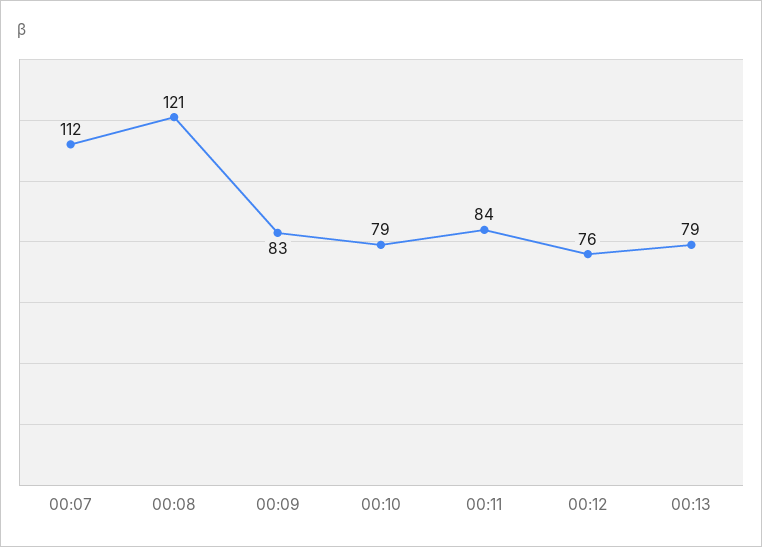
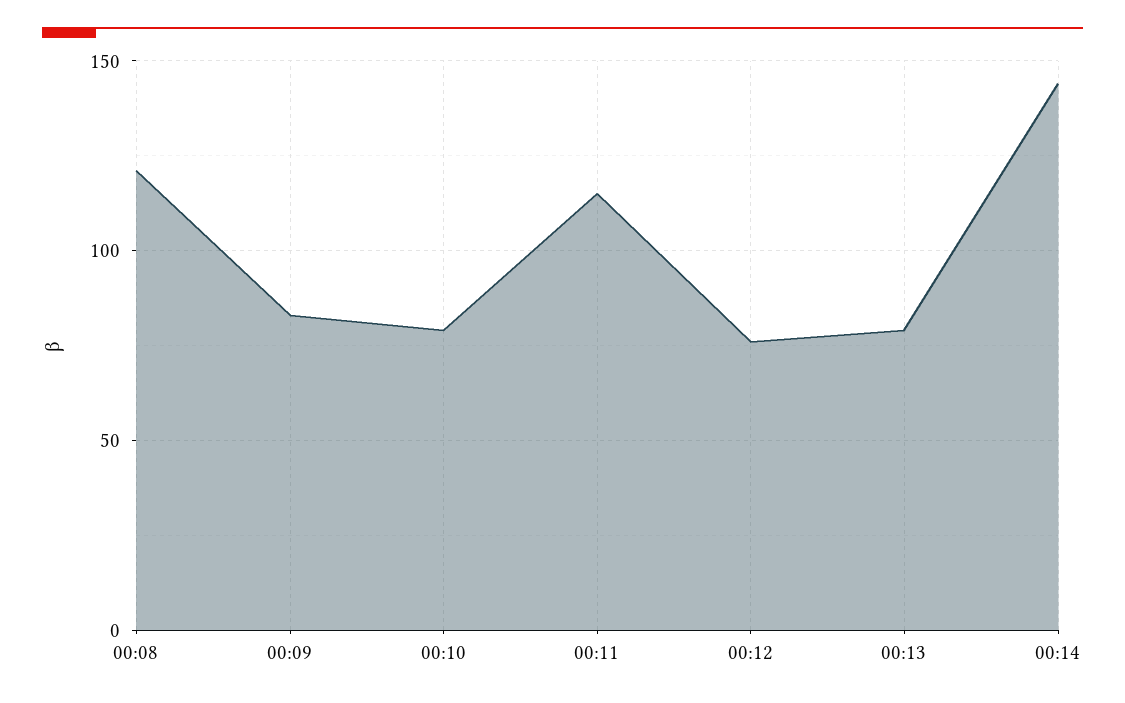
00:07: 112 -> none
00:11: 84 -> 115
00:14: none -> 145

